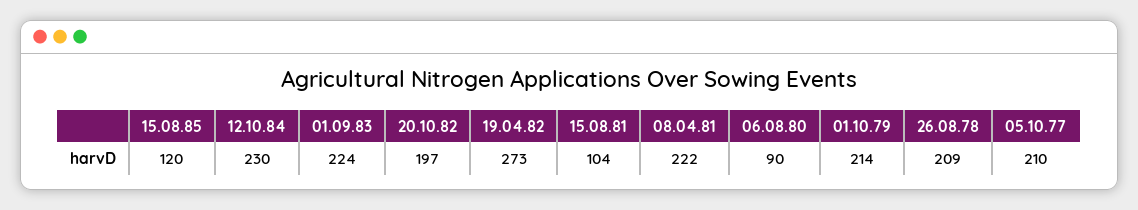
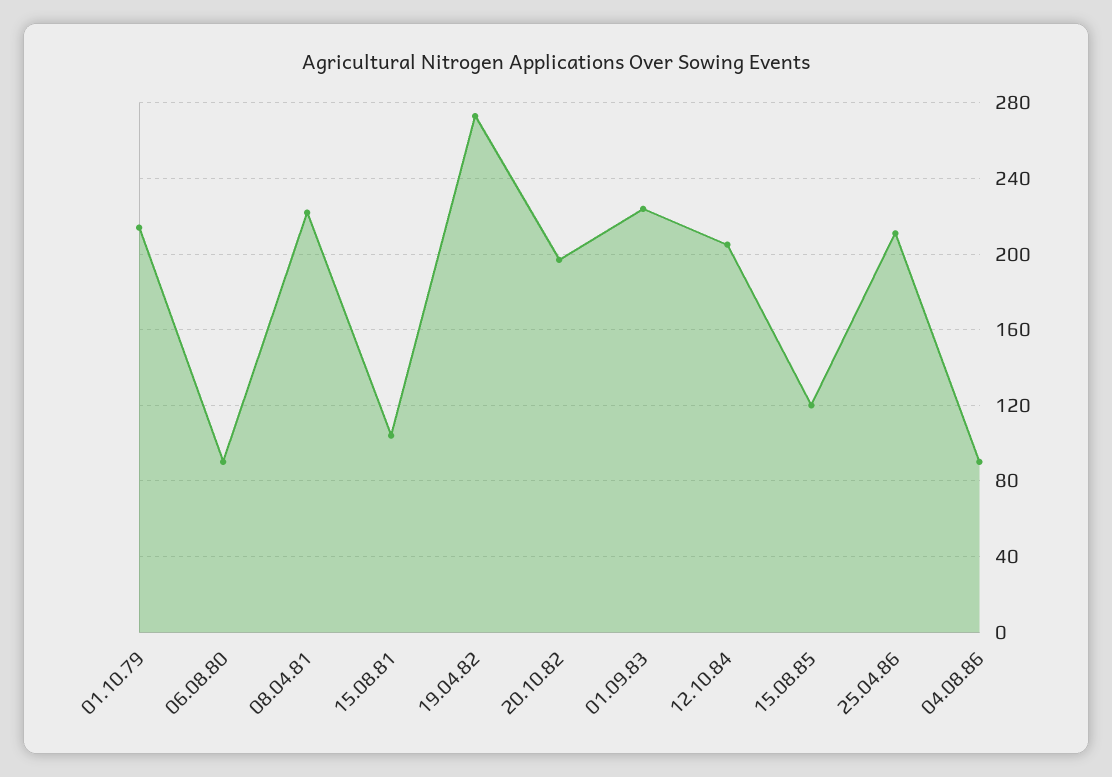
12.10.84: 230 -> 205
26.08.78: 209 -> none
05.10.77: 210 -> none
25.04.86: none -> 210
04.08.86: none -> 90

